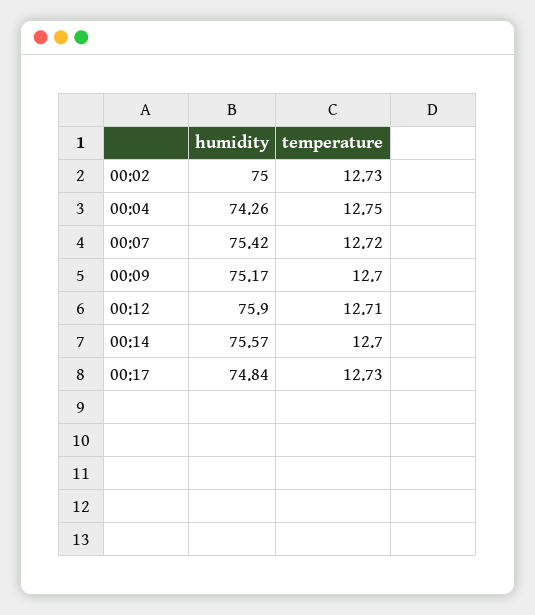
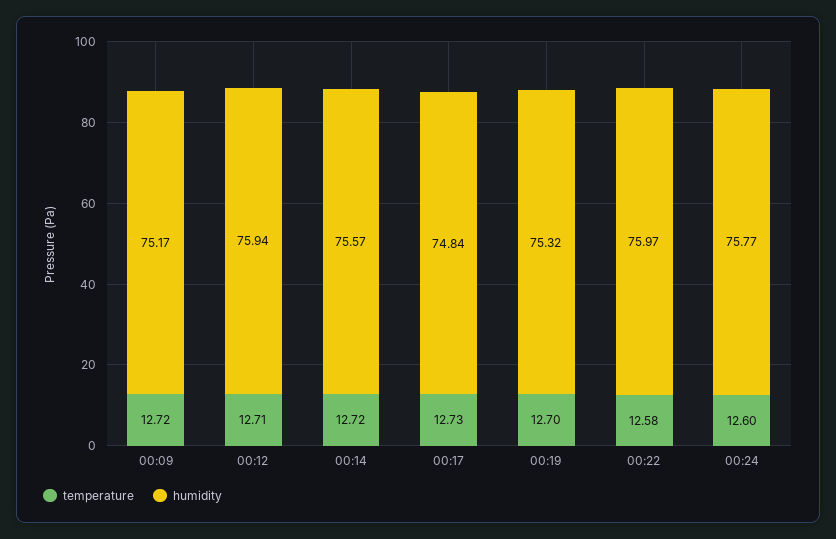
humidity, 00:02: 75 -> none
temperature, 00:02: 12.73 -> none
humidity, 00:04: 74.26 -> none
temperature, 00:04: 12.75 -> none
humidity, 00:07: 75.42 -> none
temperature, 00:07: 12.72 -> none
temperature, 00:09: 12.7 -> 12.72
humidity, 00:12: 75.9 -> 75.94
temperature, 00:14: 12.7 -> 12.72
temperature, 00:19: none -> 12.7
humidity, 00:19: none -> 75.32
temperature, 00:22: none -> 12.58
humidity, 00:22: none -> 75.97
temperature, 00:24: none -> 12.6
humidity, 00:24: none -> 75.77

